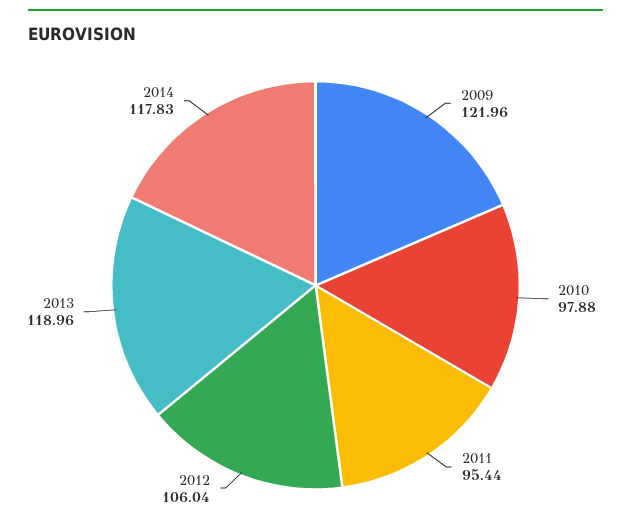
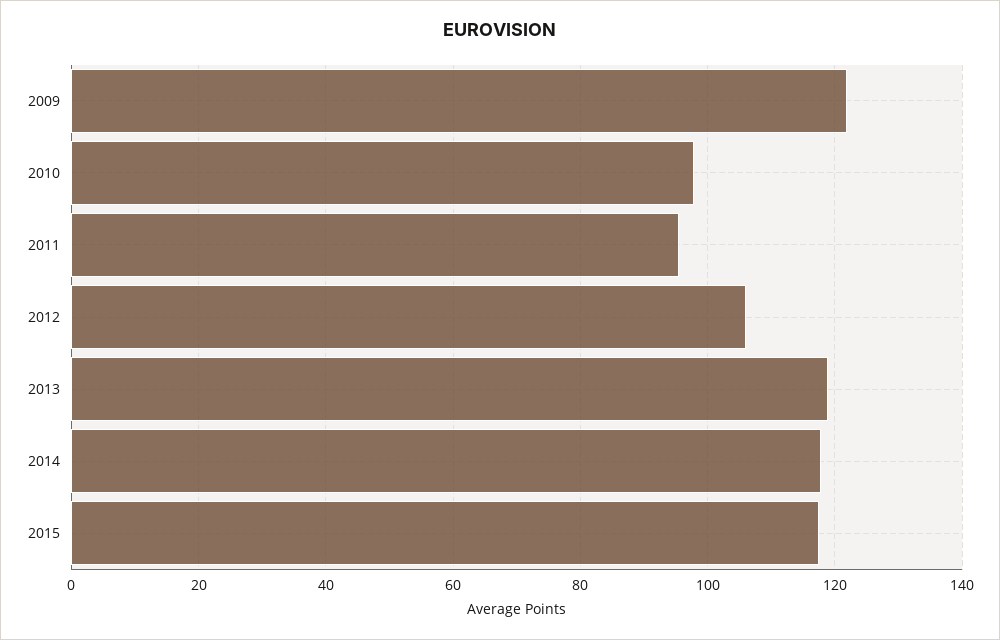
2015: none -> 118

